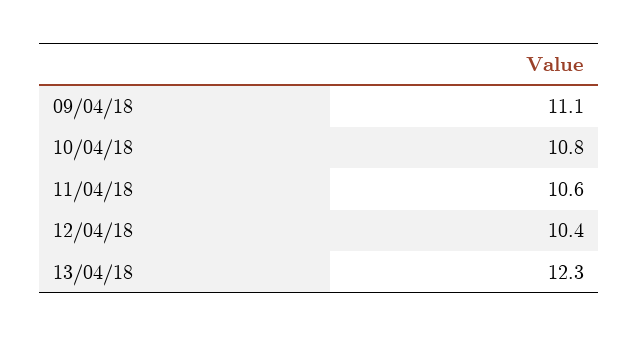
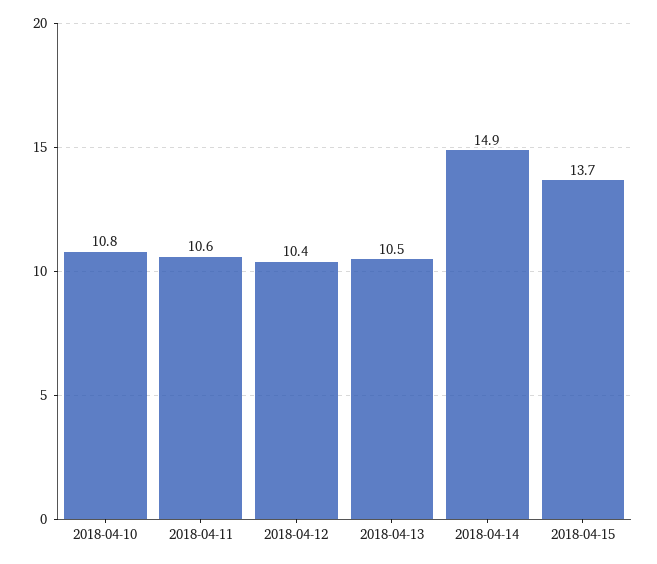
09/04/18: 11.1 -> none
13/04/18: 12.3 -> 10.5
2018-04-14: none -> 14.9
2018-04-15: none -> 13.7

